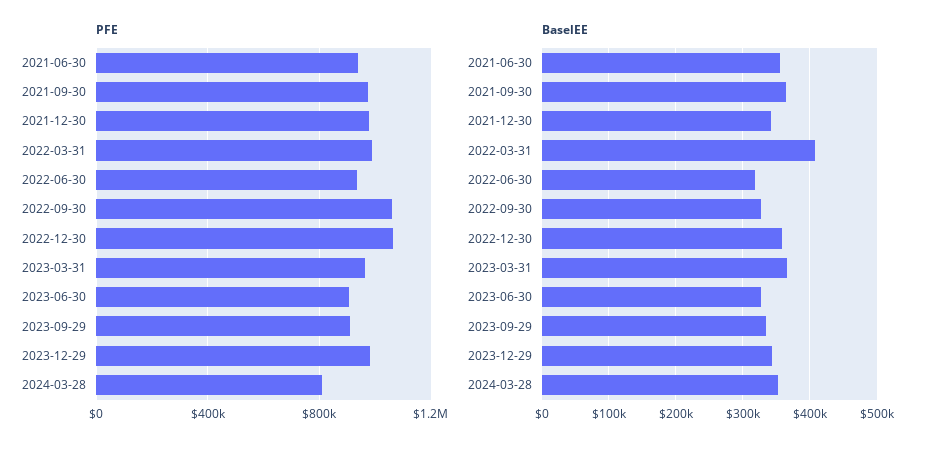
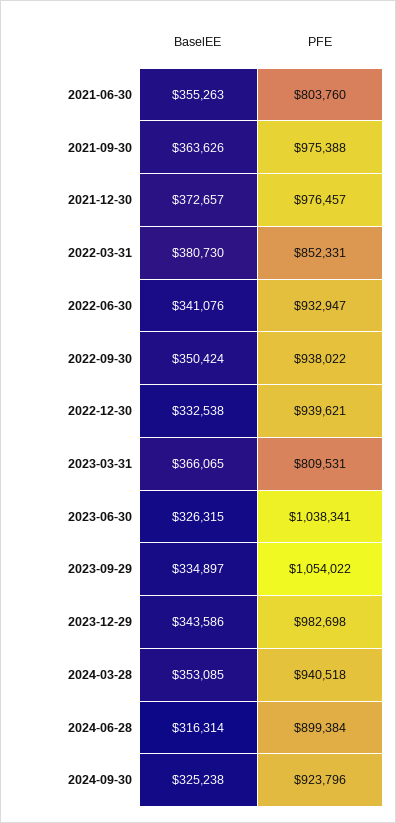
PFE, 2021-06-30: 950000 -> 803760
PFE, 2022-03-31: 1000000 -> 852331
PFE, 2022-09-30: 1050000 -> 938022
PFE, 2022-12-30: 1050000 -> 939621
PFE, 2023-03-31: 950000 -> 809531
PFE, 2023-06-30: 900000 -> 1038341
PFE, 2023-09-29: 900000 -> 1054022
PFE, 2024-03-28: 800000 -> 940518
BaselEE, 2021-12-30: 340000 -> 372657
BaselEE, 2022-03-31: 410000 -> 380730
BaselEE, 2022-06-30: 320000 -> 341076
BaselEE, 2022-09-30: 330000 -> 350424
BaselEE, 2022-12-30: 360000 -> 332538
BaselEE, 2024-06-28: none -> 316314
PFE, 2024-06-28: none -> 899384
BaselEE, 2024-09-30: none -> 325238
PFE, 2024-09-30: none -> 923796

